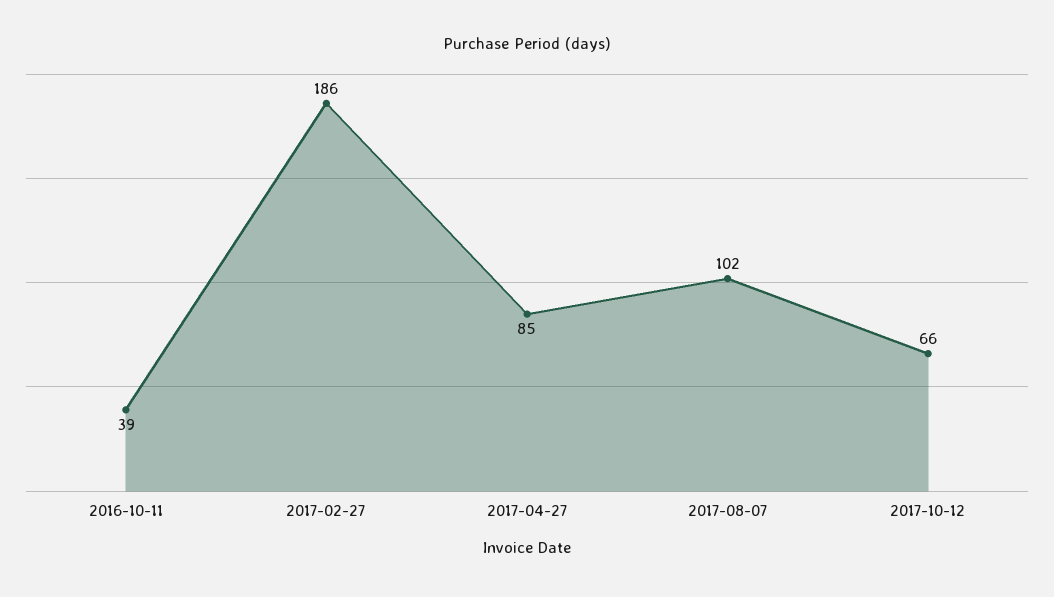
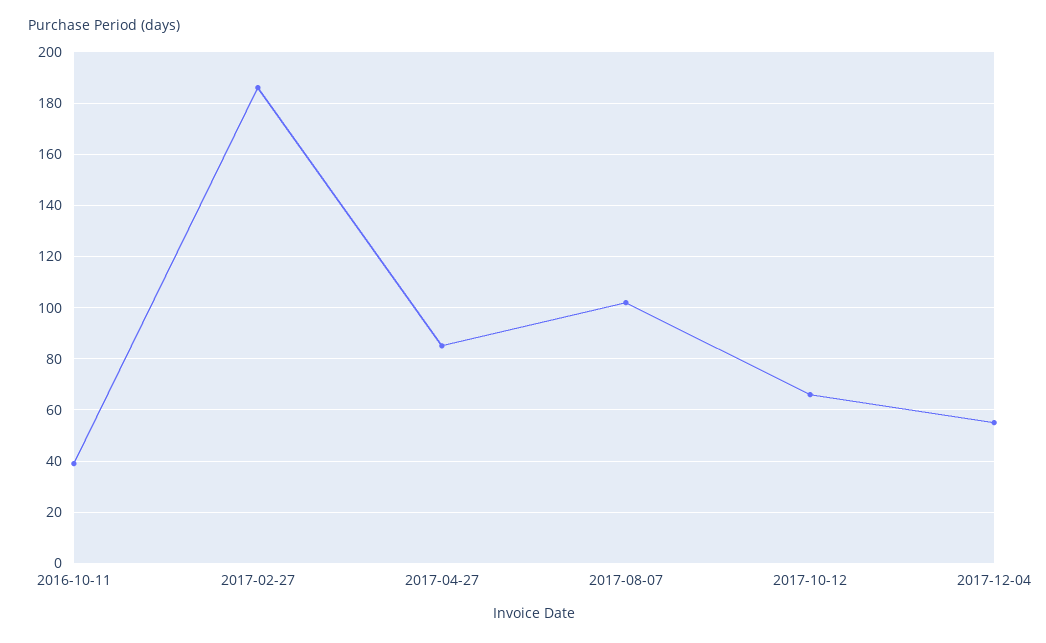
2017-12-04: none -> 55

